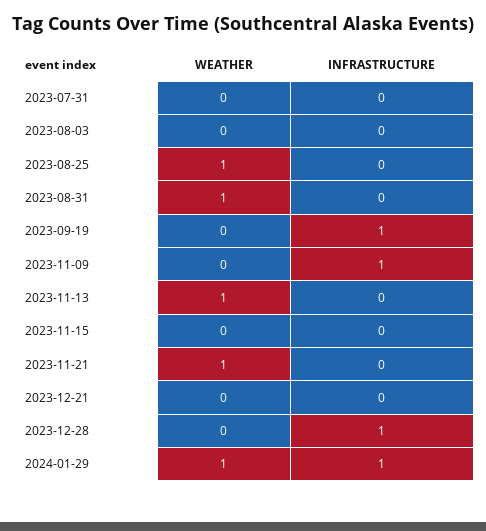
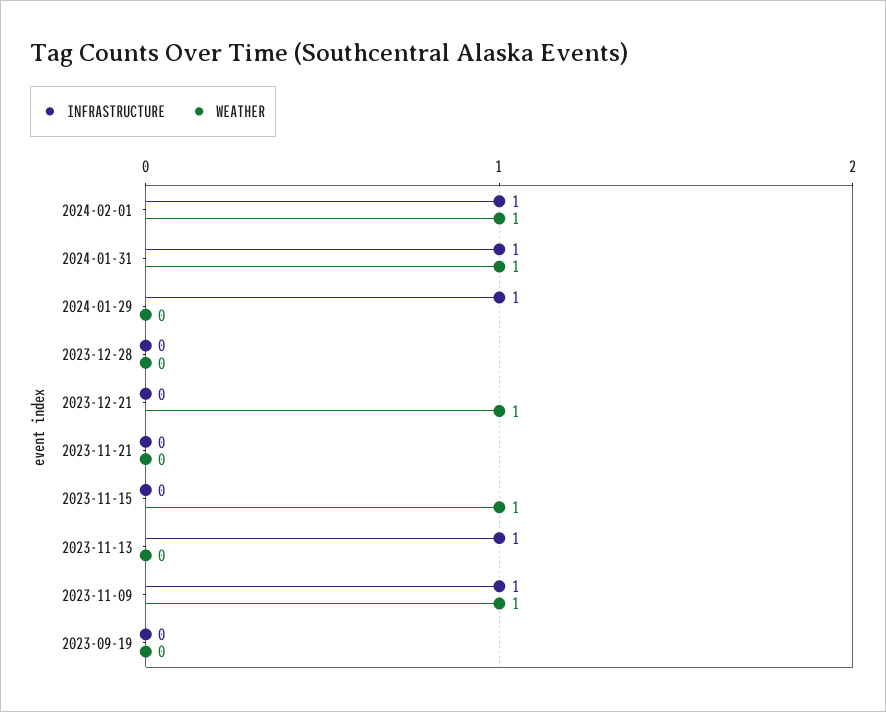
WEATHER, 2023-07-31: 0 -> none
INFRASTRUCTURE, 2023-07-31: 0 -> none
WEATHER, 2023-08-03: 0 -> none
INFRASTRUCTURE, 2023-08-03: 0 -> none
WEATHER, 2023-08-25: 1 -> none
INFRASTRUCTURE, 2023-08-25: 0 -> none
WEATHER, 2023-08-31: 1 -> none
INFRASTRUCTURE, 2023-08-31: 0 -> none
INFRASTRUCTURE, 2023-09-19: 1 -> 0
WEATHER, 2023-11-09: 0 -> 1
WEATHER, 2023-11-13: 1 -> 0
INFRASTRUCTURE, 2023-11-13: 0 -> 1
WEATHER, 2023-11-15: 0 -> 1
WEATHER, 2023-11-21: 1 -> 0
WEATHER, 2023-12-21: 0 -> 1
INFRASTRUCTURE, 2023-12-28: 1 -> 0
WEATHER, 2024-01-29: 1 -> 0
INFRASTRUCTURE, 2024-02-01: none -> 1
WEATHER, 2024-02-01: none -> 1
INFRASTRUCTURE, 2024-01-31: none -> 1
WEATHER, 2024-01-31: none -> 1

